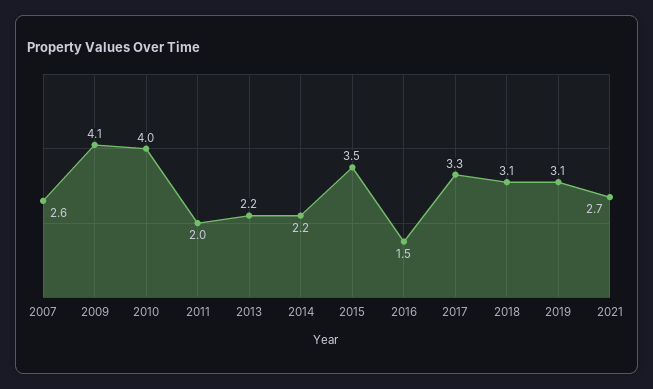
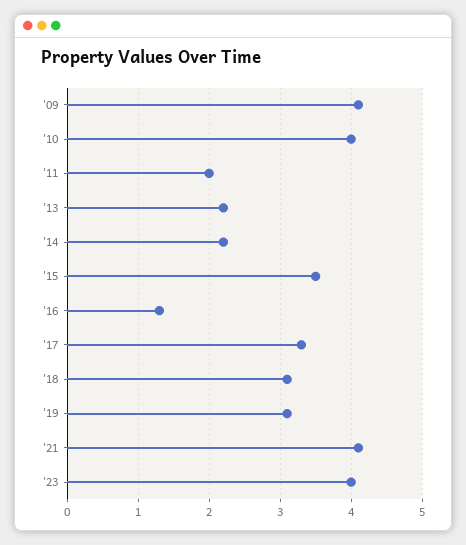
2007: 2.6 -> none
2016: 1.5 -> 1.3
2021: 2.7 -> 4.1
'23: none -> 4

